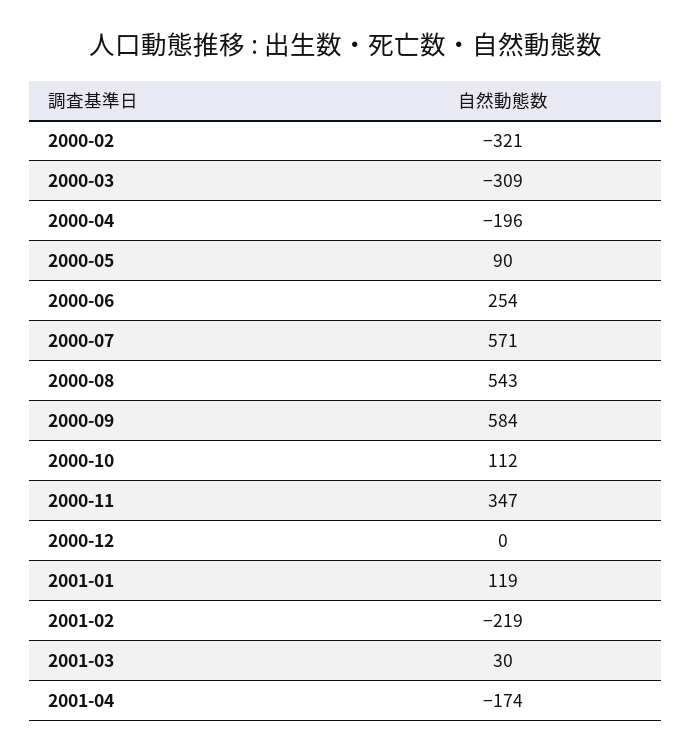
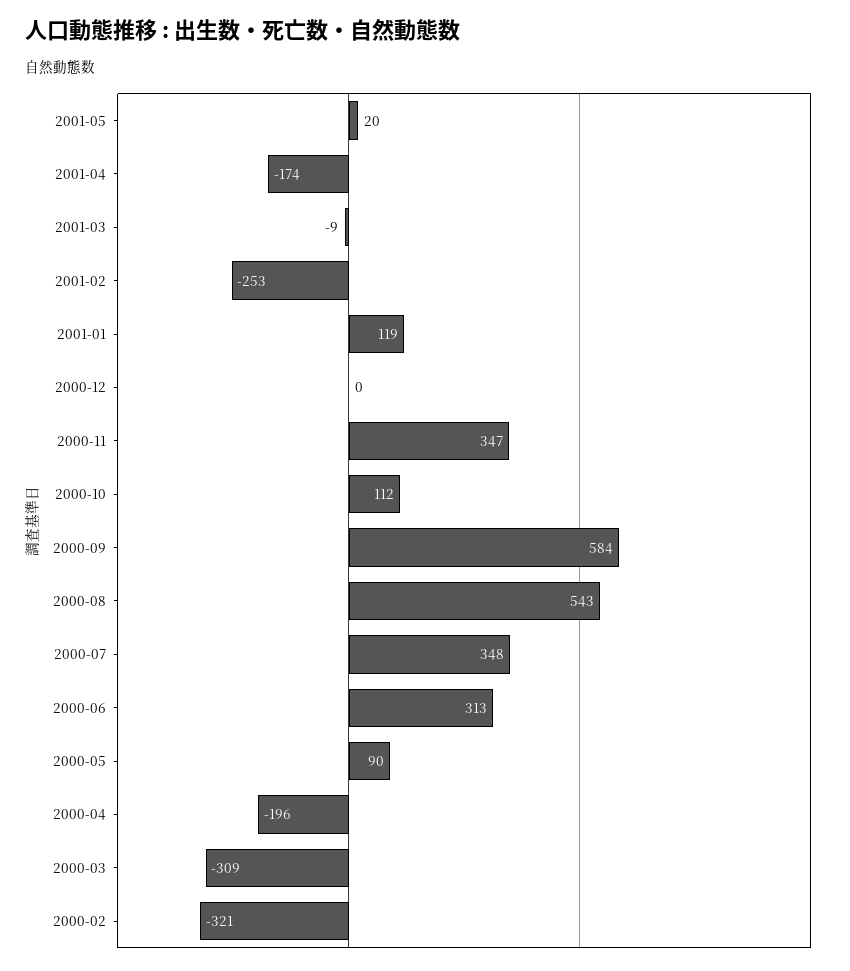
2000-06: 254 -> 313
2000-07: 571 -> 348
2001-02: -219 -> -253
2001-03: 30 -> -9
2001-05: none -> 20

